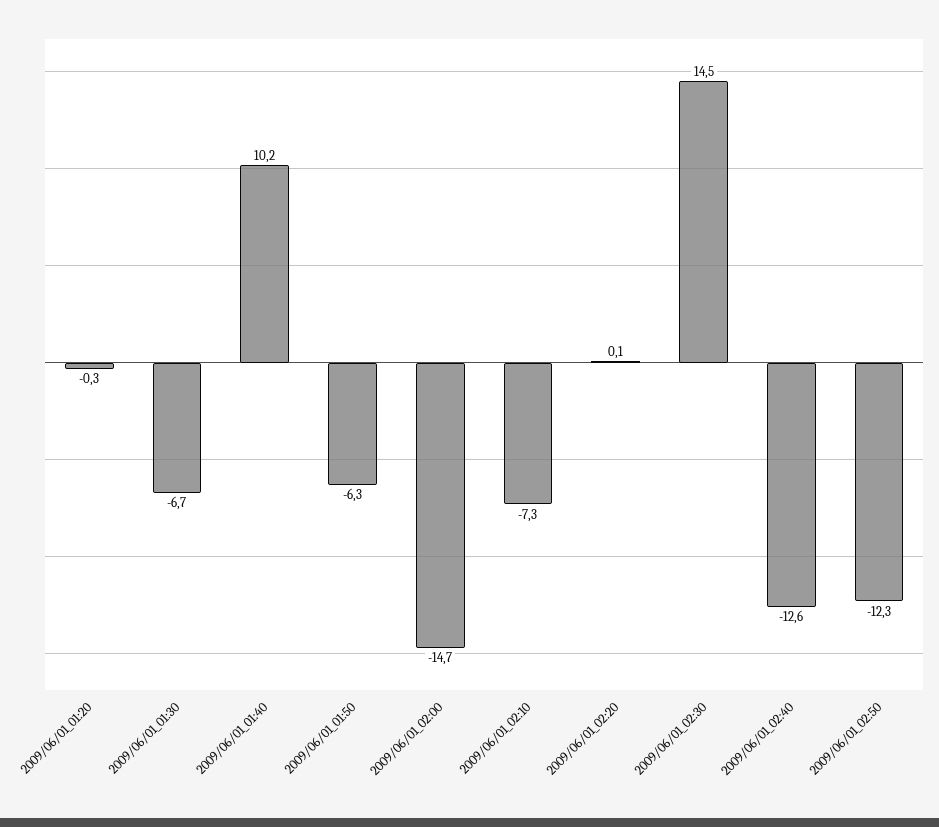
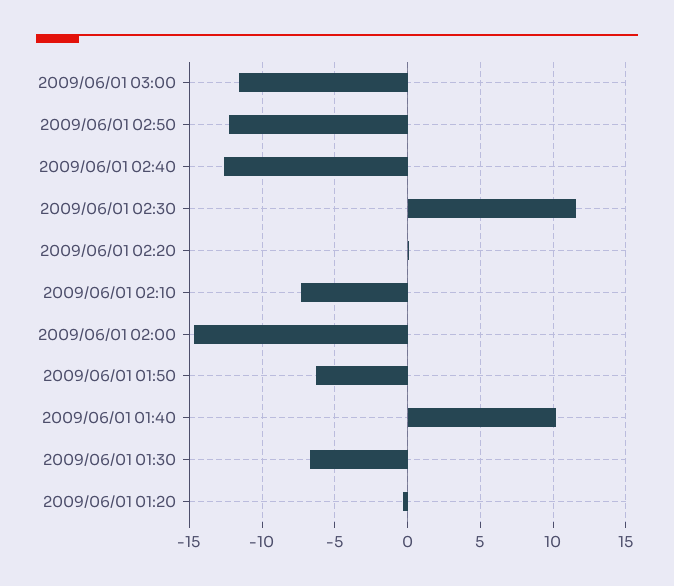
2009/06/01_02:30: 14.5 -> 11.5
2009/06/01 03:00: none -> -11.5

